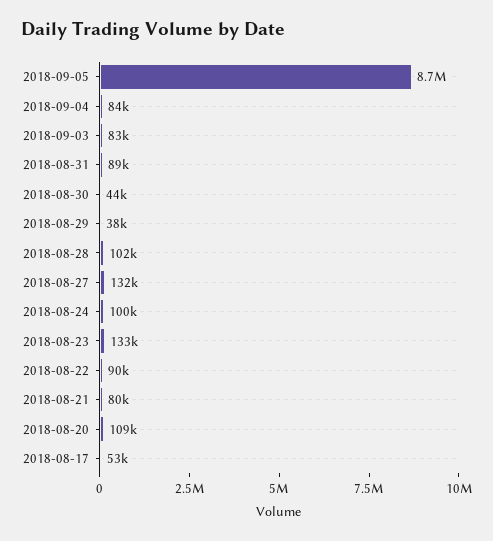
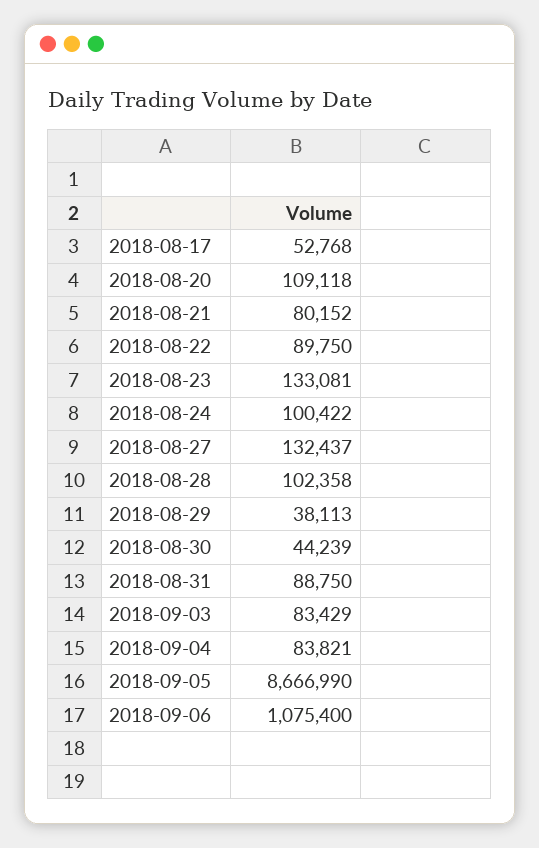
2018-09-06: none -> 1075400

